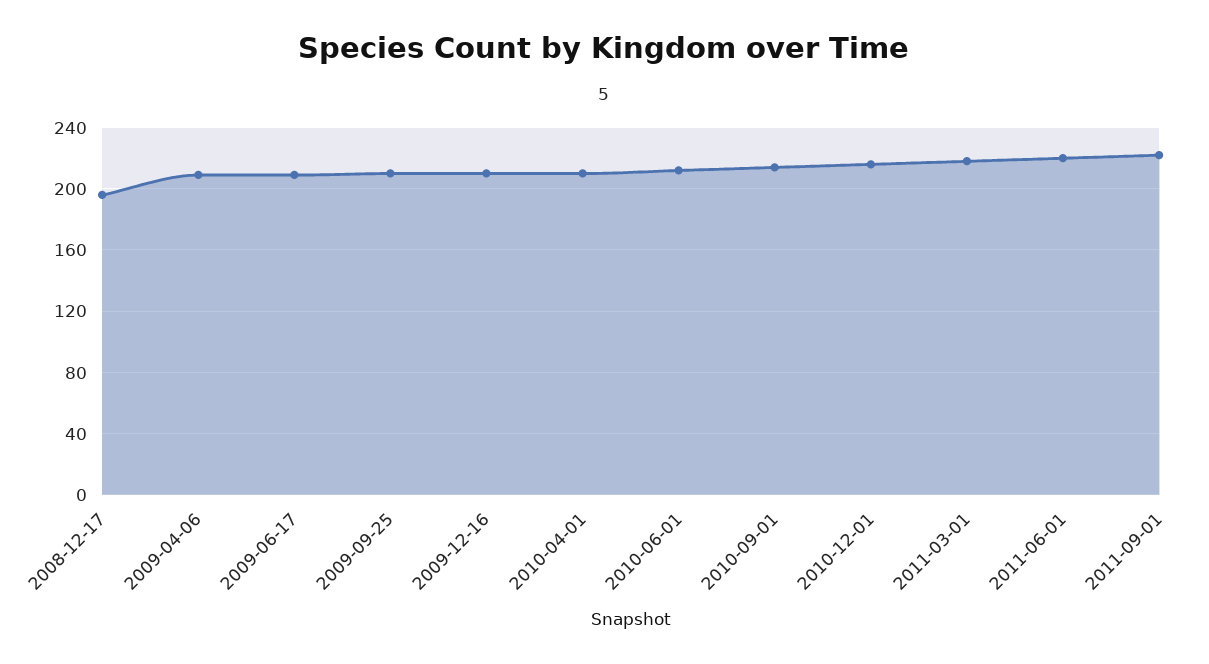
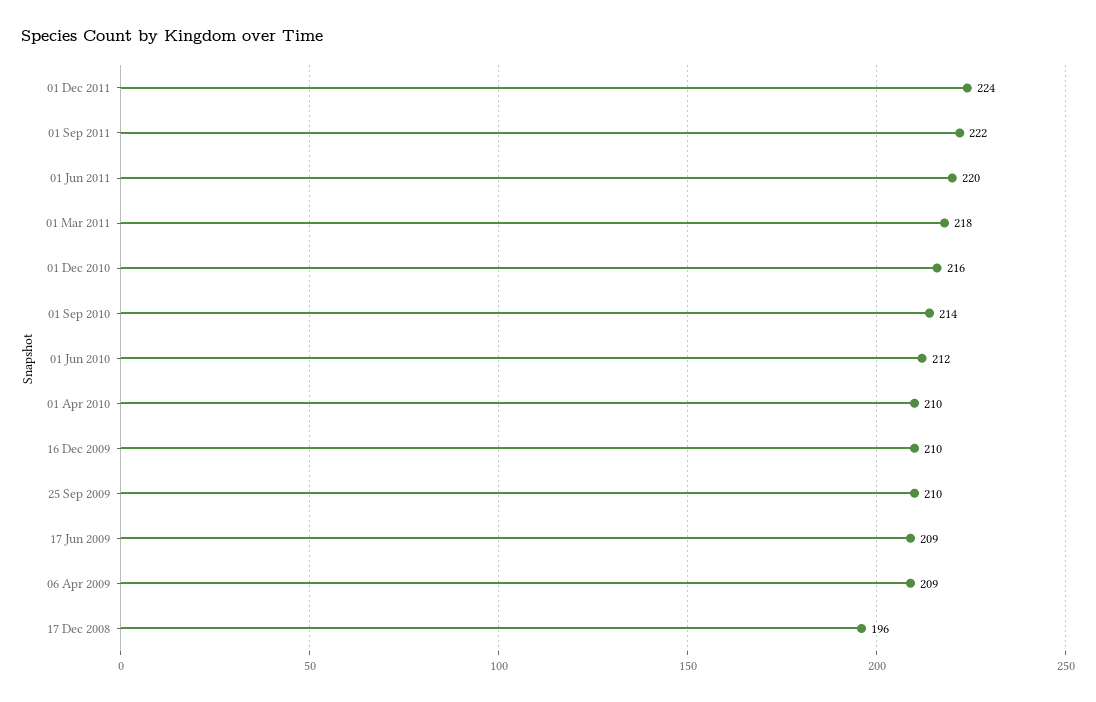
01 Dec 2011: none -> 224

